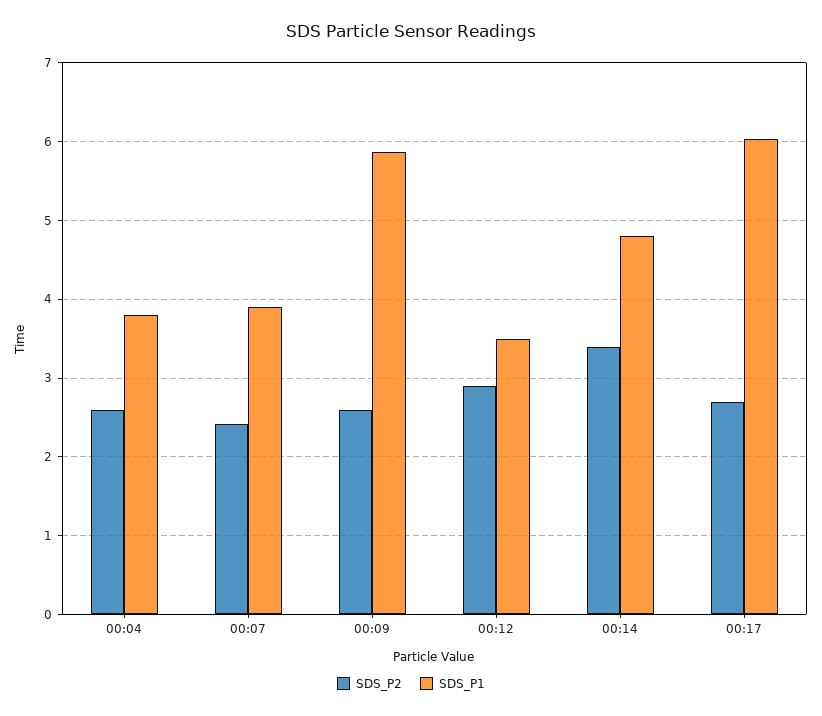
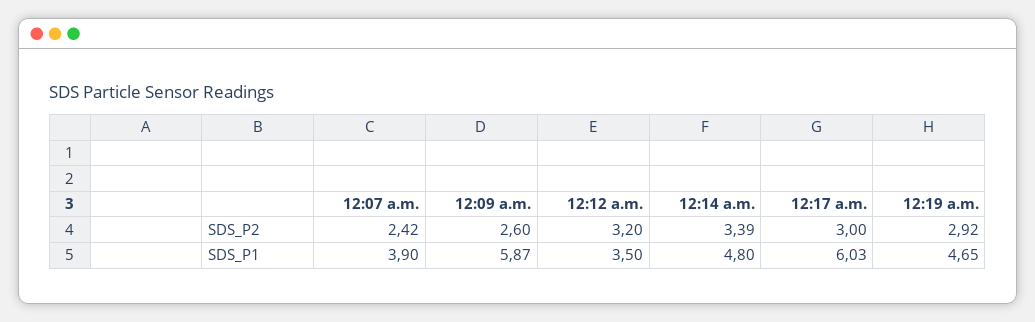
SDS_P2, 00:04: 2.6 -> none
SDS_P1, 00:04: 3.8 -> none
SDS_P2, 00:12: 2.9 -> 3.2
SDS_P2, 00:17: 2.7 -> 3
SDS_P2, 12:19 a.m.: none -> 2.92
SDS_P1, 12:19 a.m.: none -> 4.65

